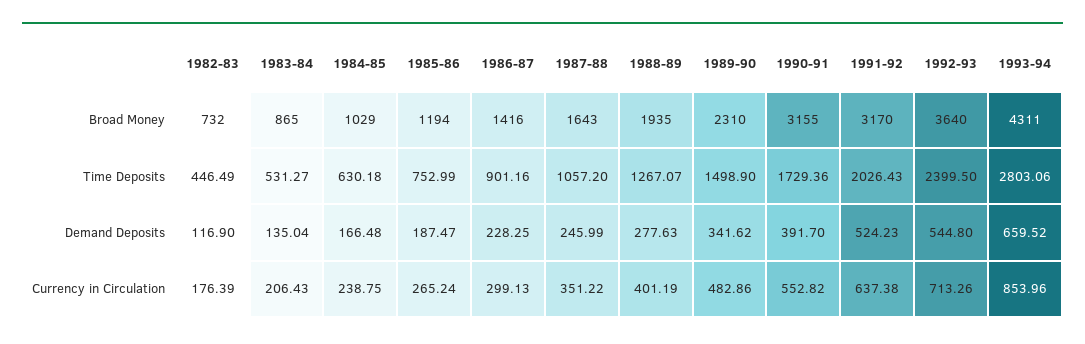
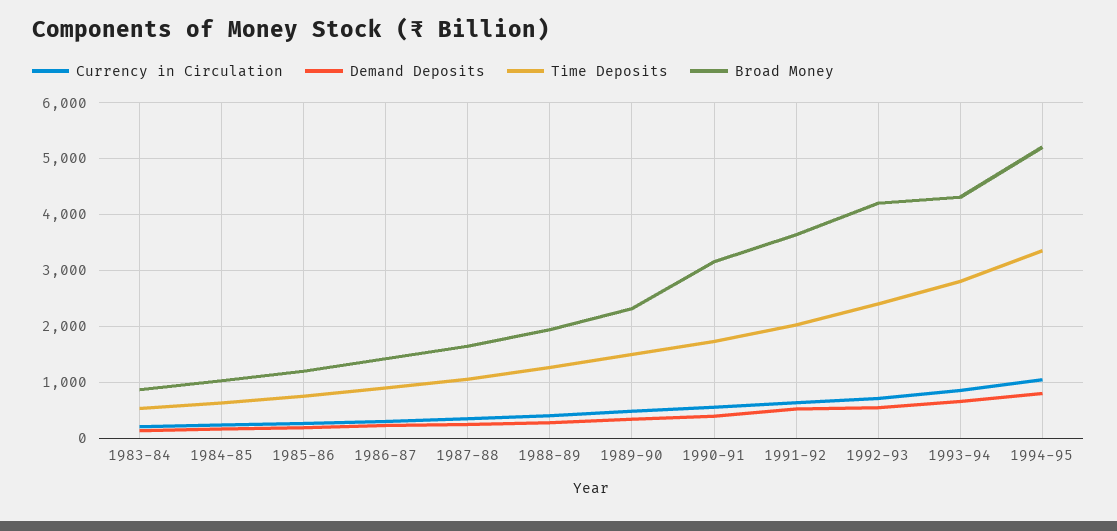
Broad Money, 1982-83: 732 -> none
Broad Money, 1991-92: 3170 -> 3600
Broad Money, 1992-93: 3640 -> 4200
Time Deposits, 1982-83: 446.49 -> none
Demand Deposits, 1982-83: 116.9 -> none
Currency in Circulation, 1982-83: 176.39 -> none
Currency in Circulation, 1994-95: none -> 1000
Demand Deposits, 1994-95: none -> 800
Time Deposits, 1994-95: none -> 3400
Broad Money, 1994-95: none -> 5200

